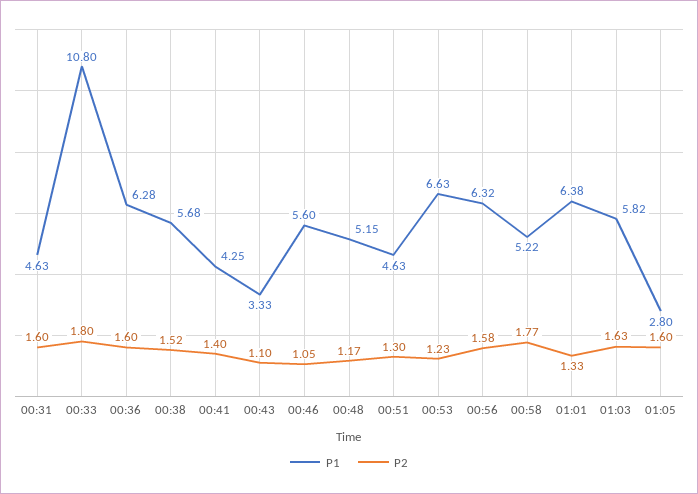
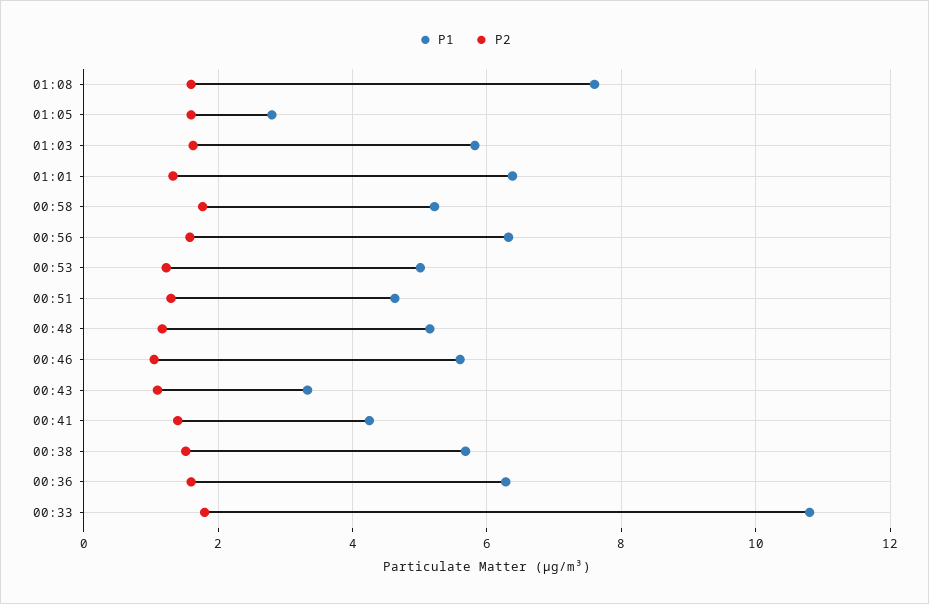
P1, 00:31: 4.63 -> none
P2, 00:31: 1.6 -> none
P1, 00:53: 6.63 -> 5
P1, 01:08: none -> 7.6
P2, 01:08: none -> 1.6

